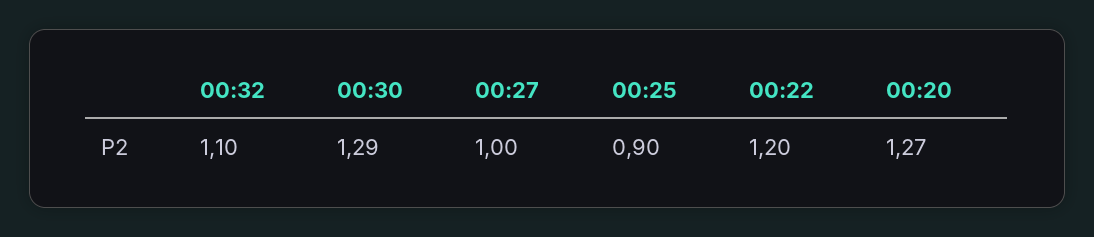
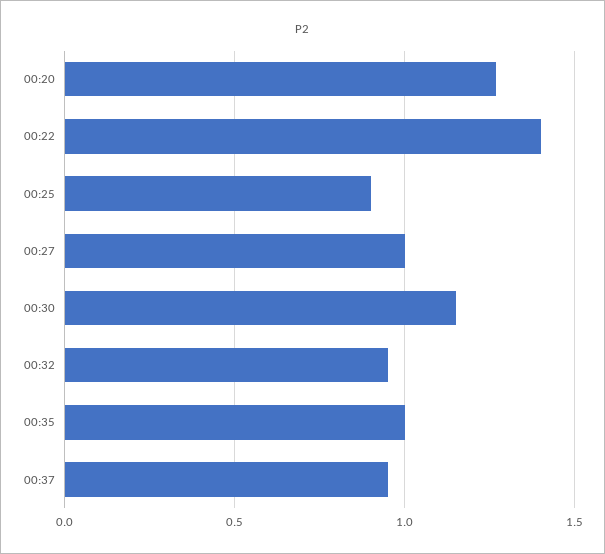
00:32: 1.1 -> 0.95
00:30: 1.29 -> 1.15
00:22: 1.2 -> 1.4
00:35: none -> 1
00:37: none -> 0.95

